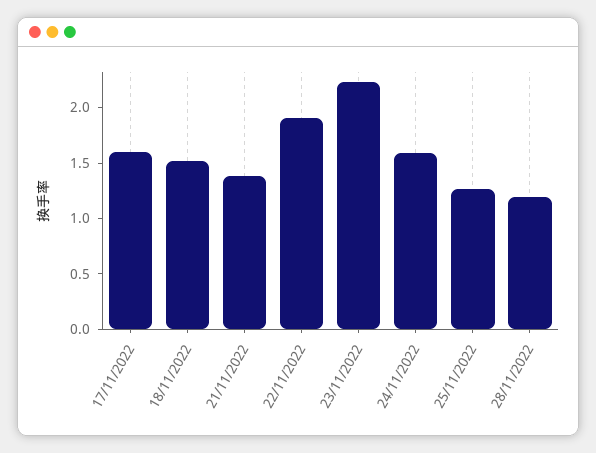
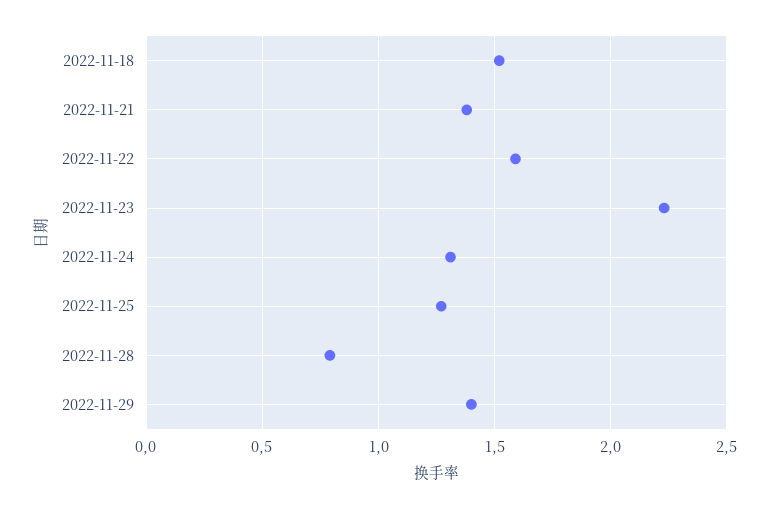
17/11/2022: 1.6 -> none
22/11/2022: 1.9 -> 1.6
24/11/2022: 1.6 -> 1.3
28/11/2022: 1.2 -> 0.8
2022-11-29: none -> 1.4

